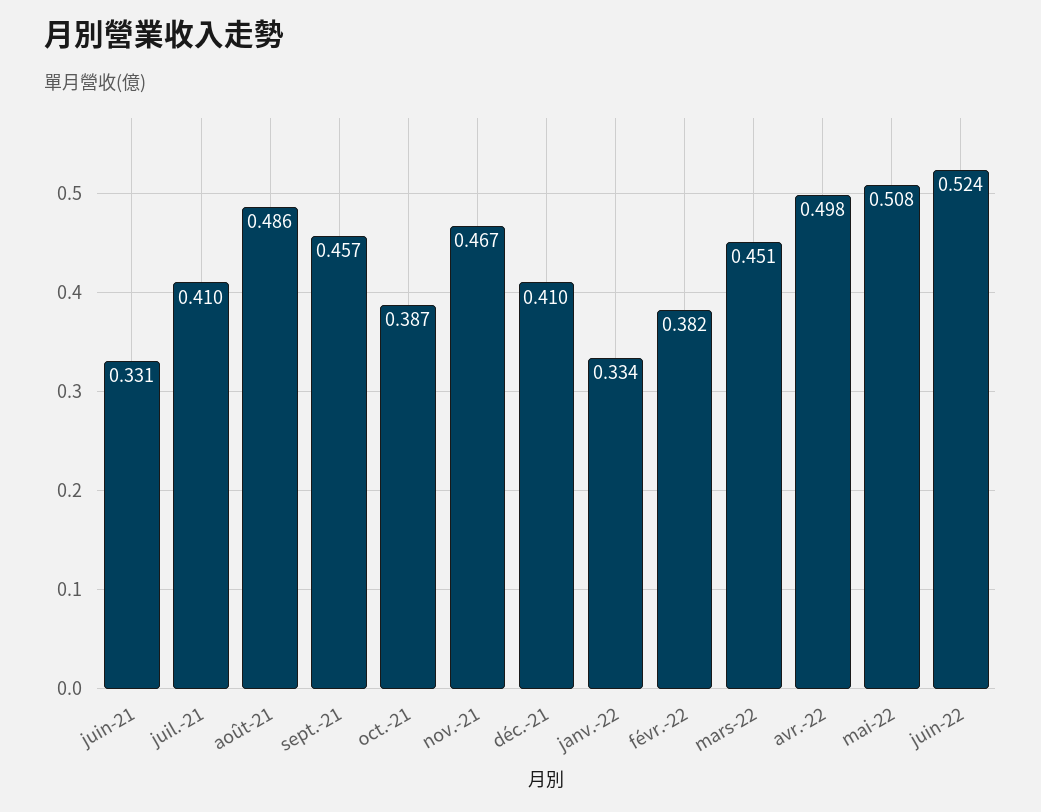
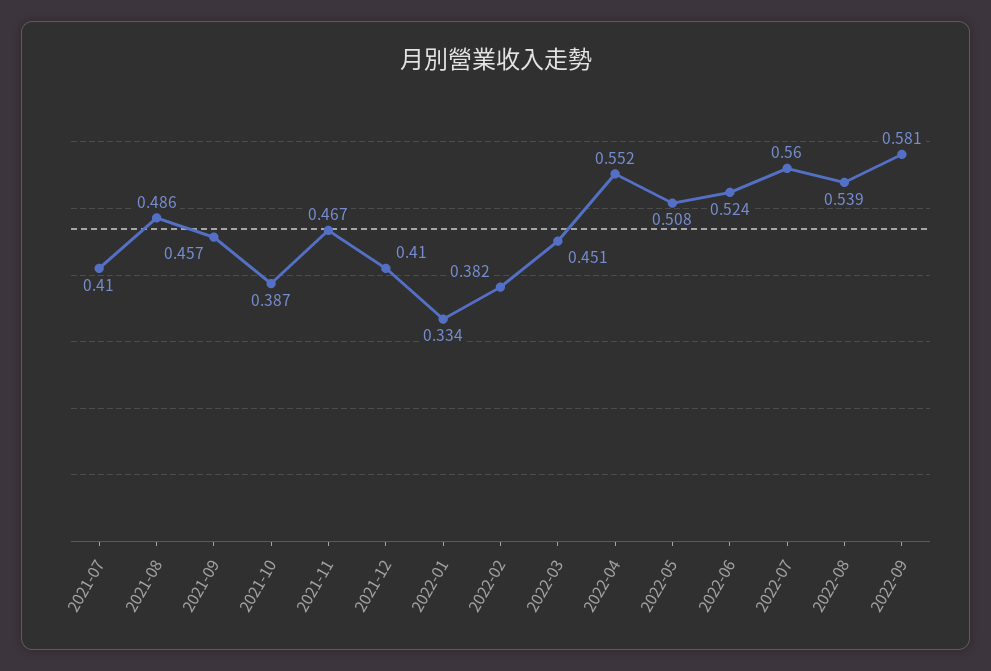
juin-21: 0.331 -> none
avr.-22: 0.498 -> 0.552
2022-07: none -> 0.56
2022-08: none -> 0.539
2022-09: none -> 0.581

